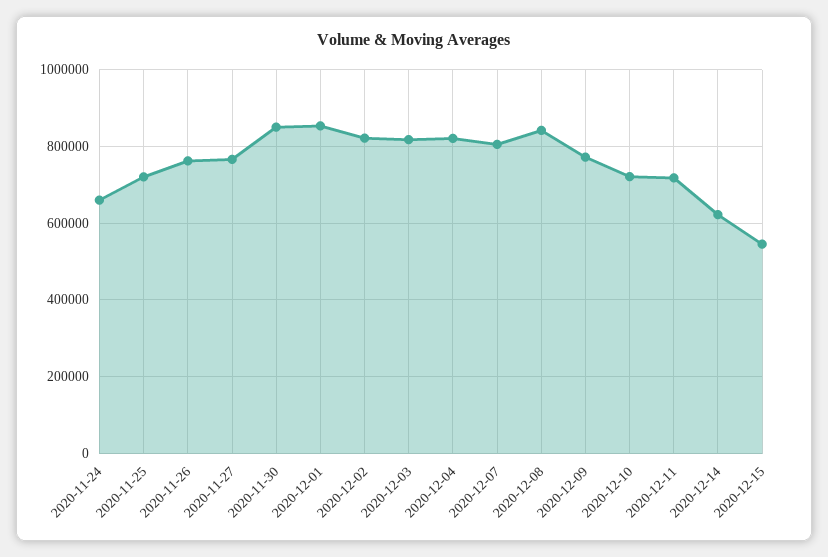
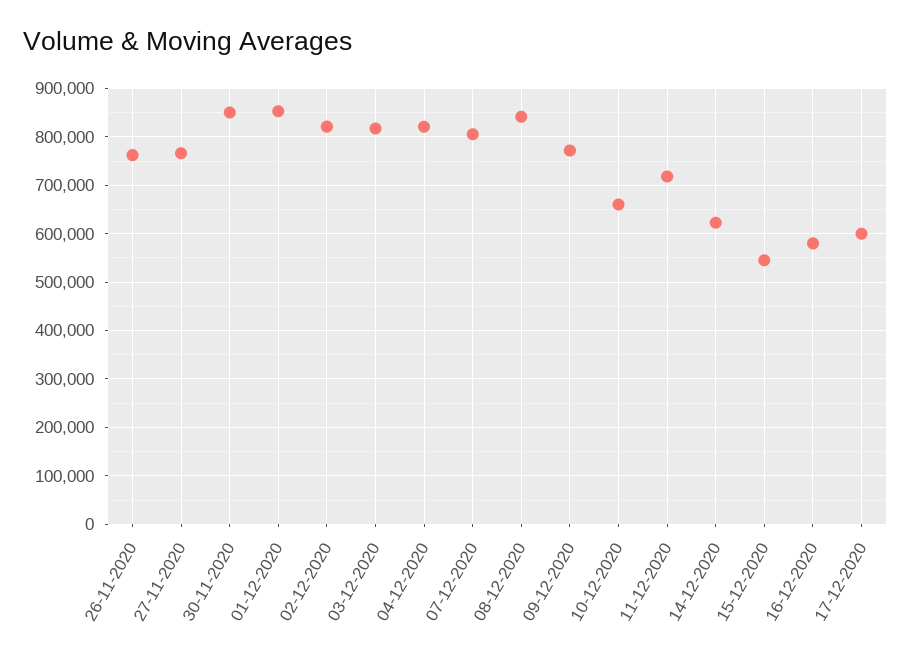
2020-11-24: 660000 -> none
2020-11-25: 720000 -> none
2020-12-10: 720000 -> 660000
16-12-2020: none -> 580000
17-12-2020: none -> 600000

